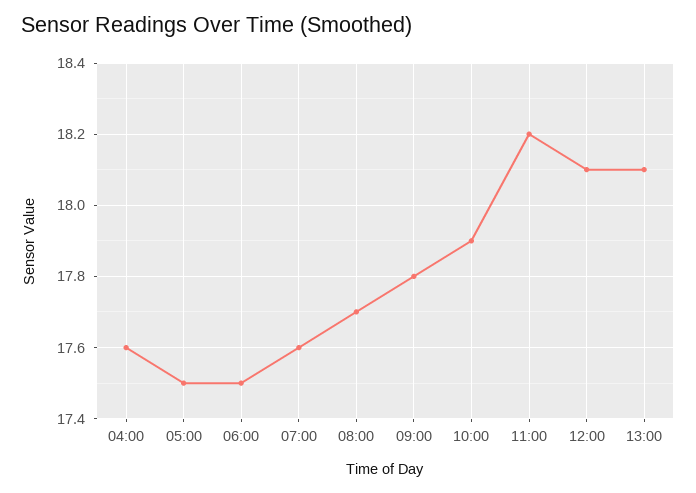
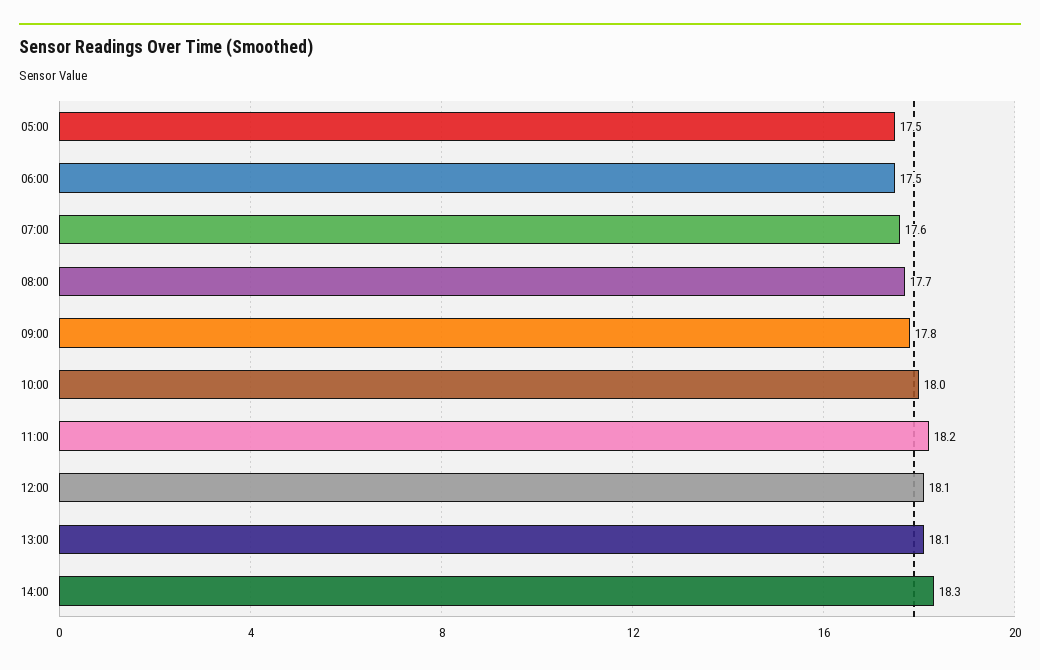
04:00: 17.6 -> none
10:00: 17.9 -> 18
14:00: none -> 18.3

